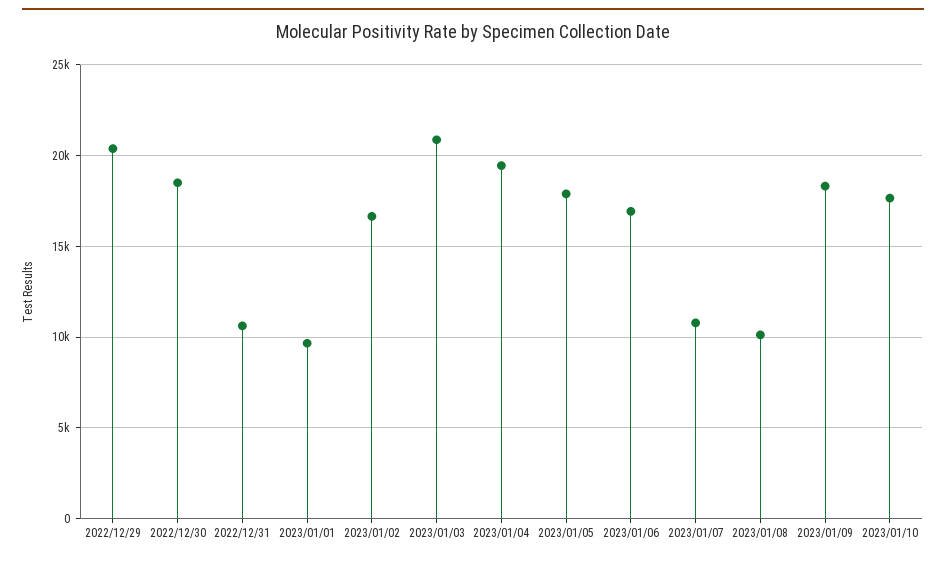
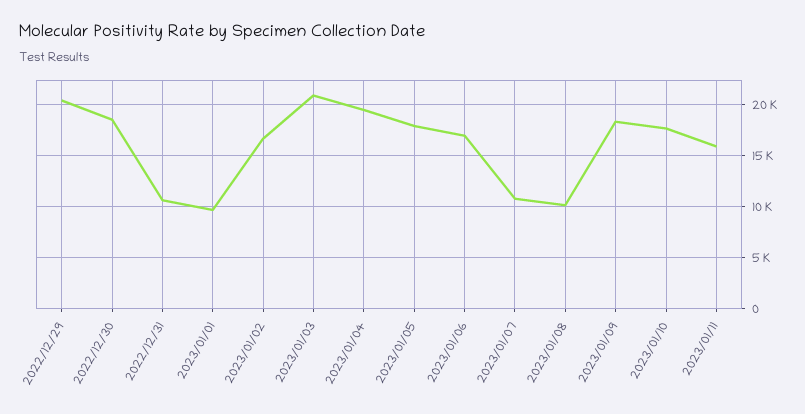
2023/01/11: none -> 16000

